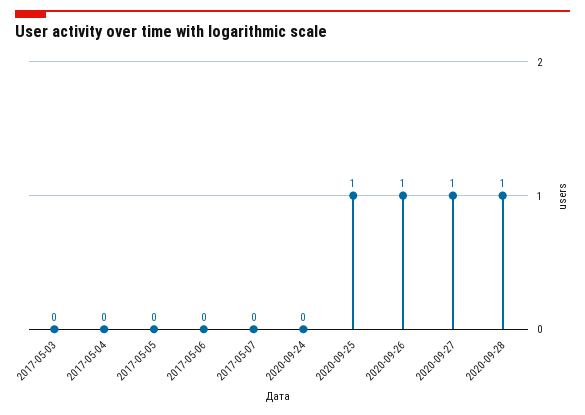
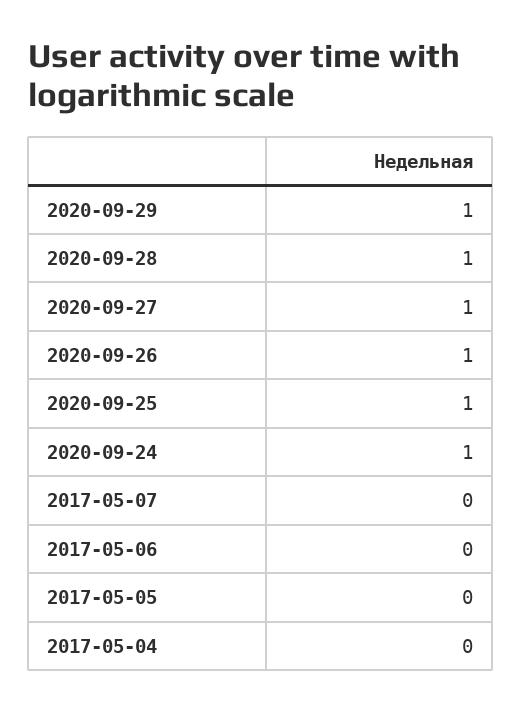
2017-05-03: 0 -> none
2020-09-24: 0 -> 1
2020-09-29: none -> 1

